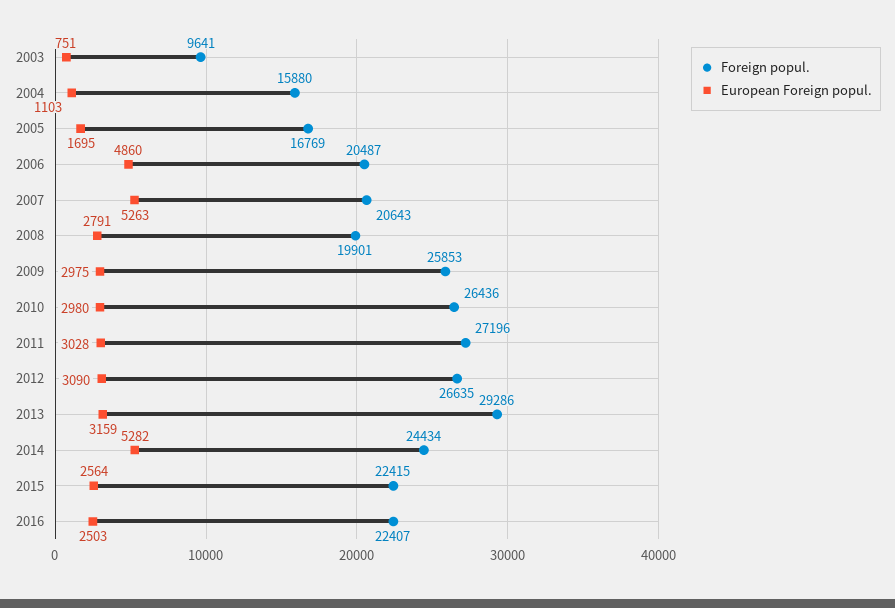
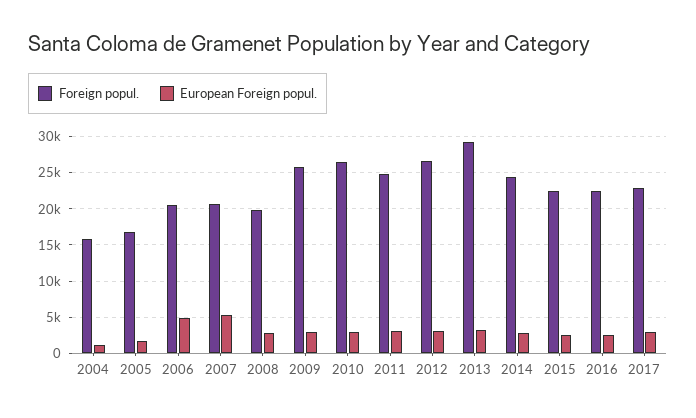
Foreign popul., 2003: 9641 -> none
European Foreign popul., 2003: 751 -> none
Foreign popul., 2011: 27196 -> 25000
European Foreign popul., 2014: 5282 -> 3000
Foreign popul., 2017: none -> 23000
European Foreign popul., 2017: none -> 3000

